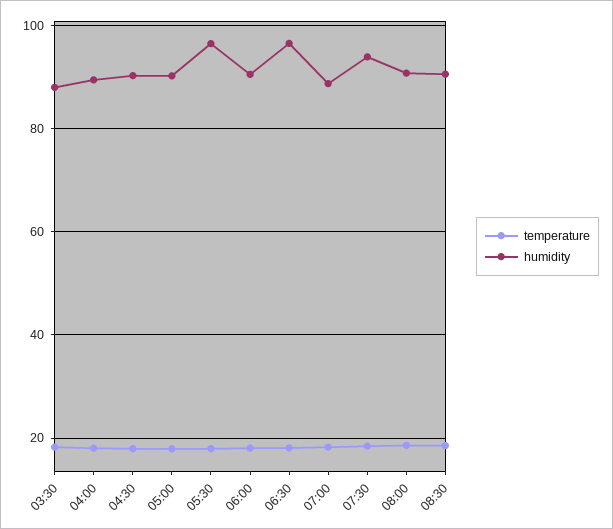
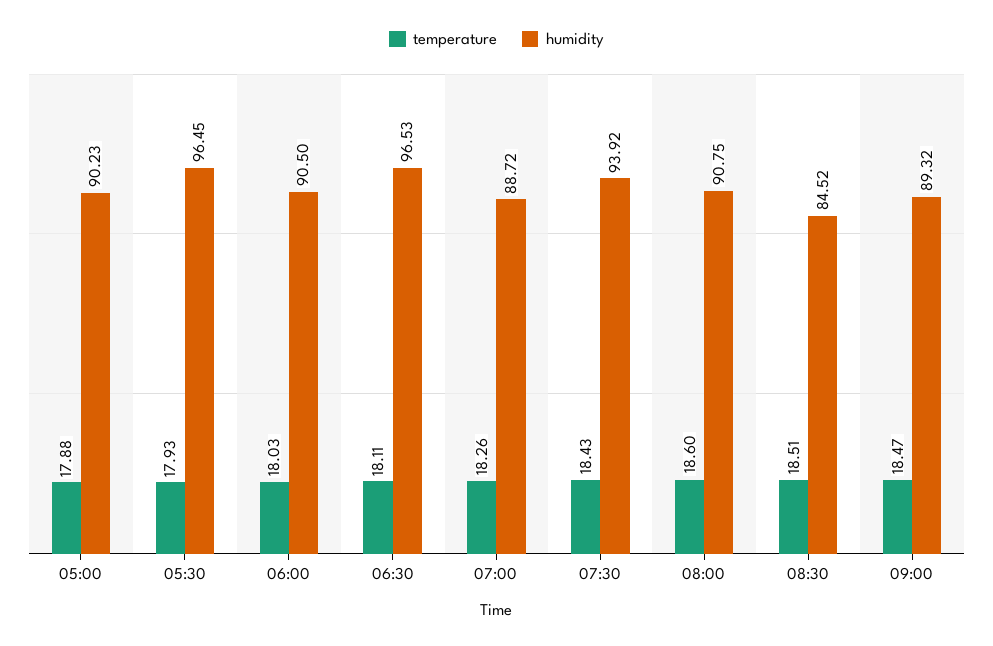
temperature, 03:30: 18 -> none
humidity, 03:30: 88 -> none
temperature, 04:00: 18 -> none
humidity, 04:00: 90 -> none
temperature, 04:30: 18 -> none
humidity, 04:30: 90 -> none
humidity, 08:30: 90 -> 84.52
temperature, 09:00: none -> 18.47
humidity, 09:00: none -> 89.32

